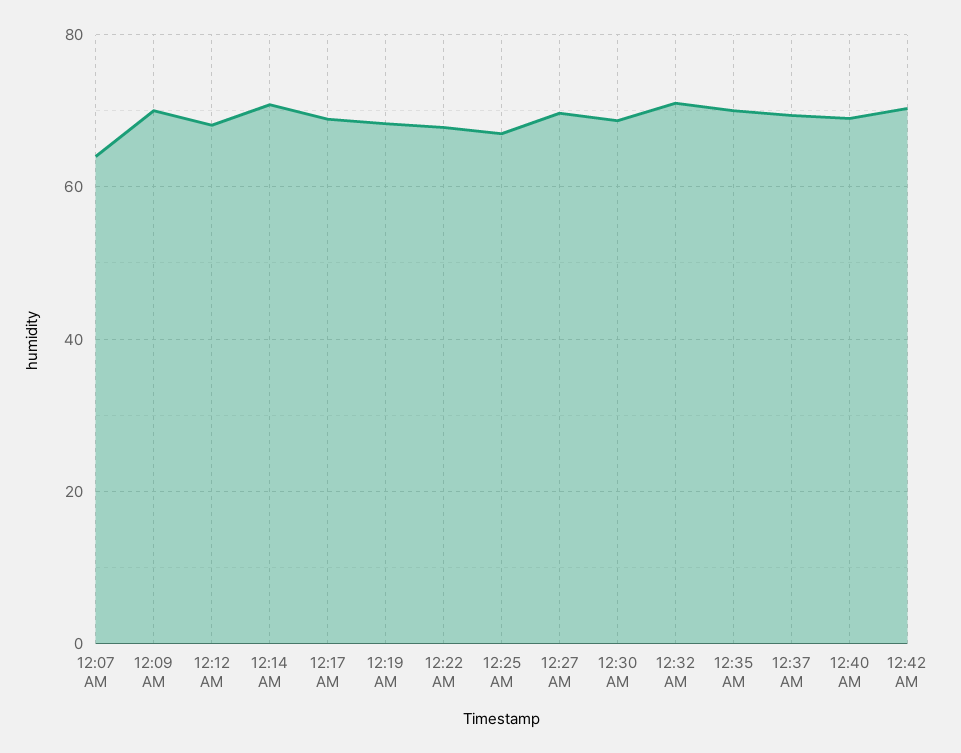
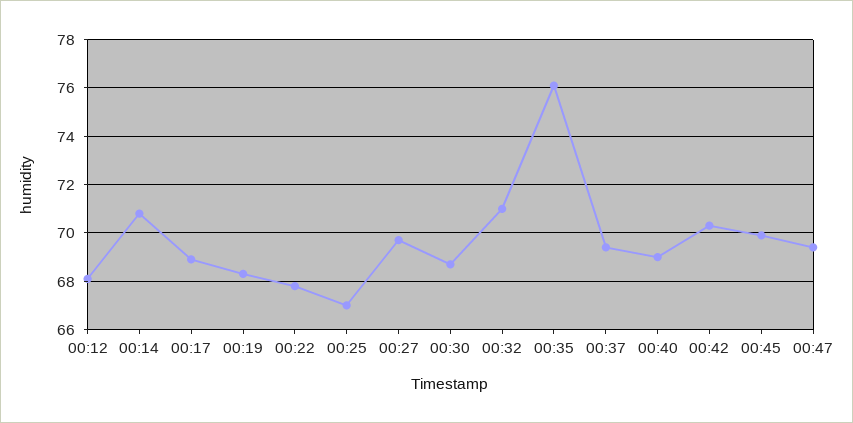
12:07 AM: 64 -> none
12:09 AM: 70 -> none
12:35 AM: 70 -> 76
00:45: none -> 70
00:47: none -> 69.5

